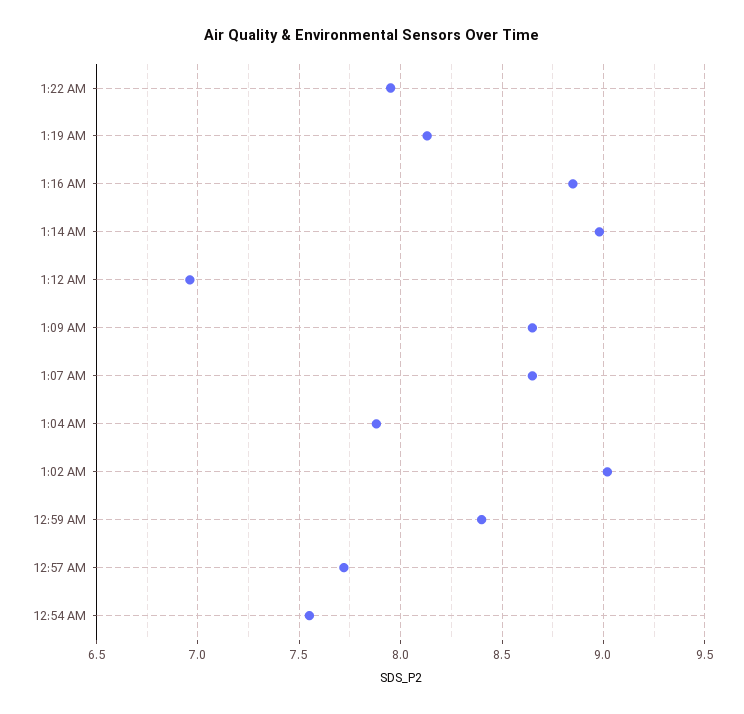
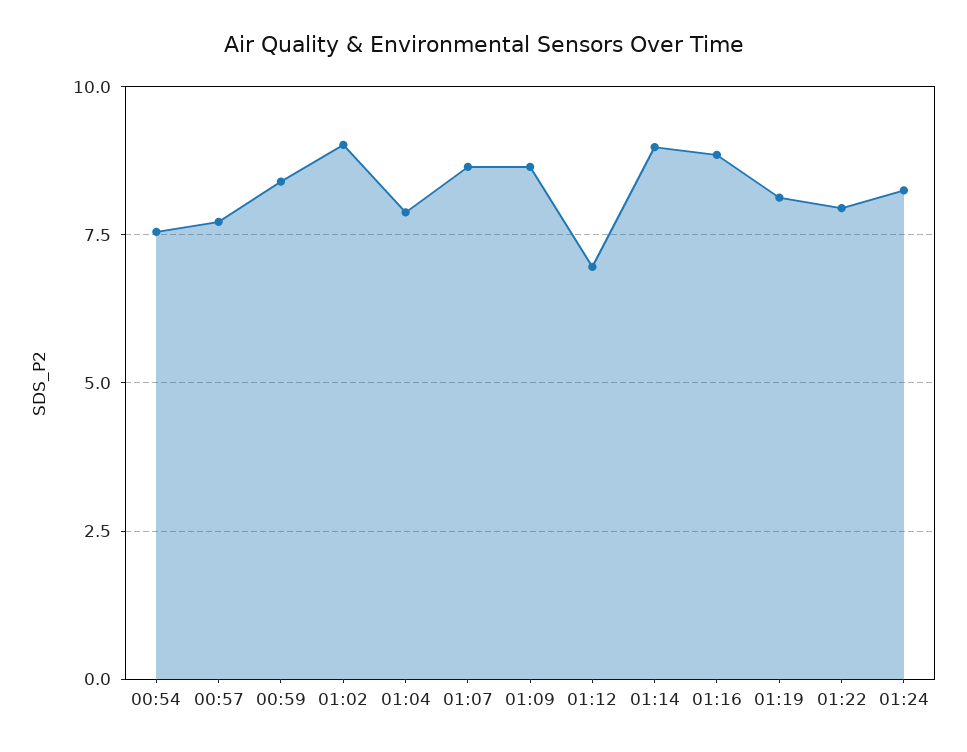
01:24: none -> 8.25

